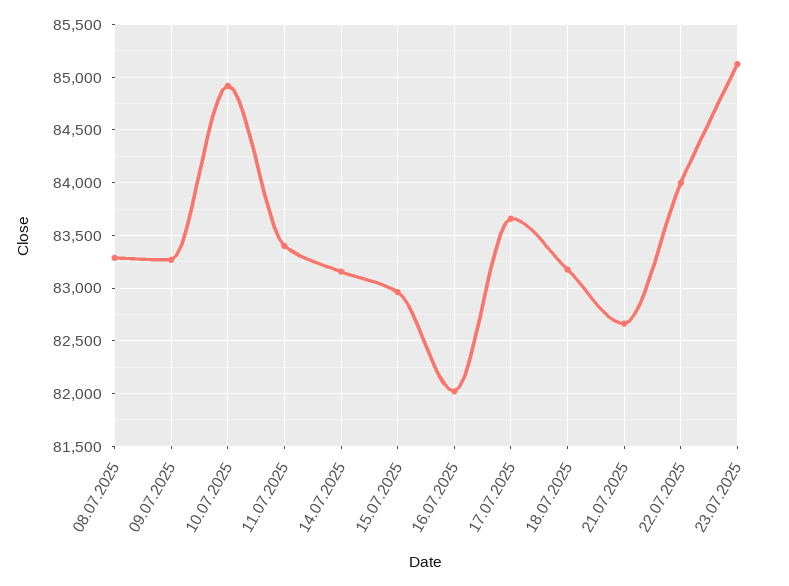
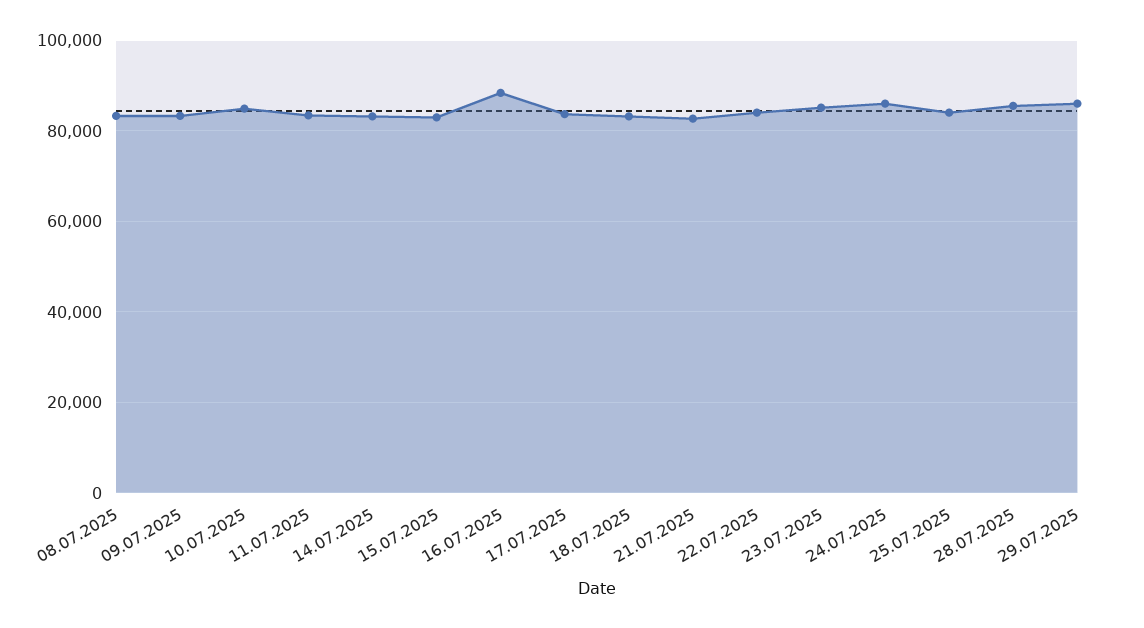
16.07.2025: 82000 -> 88000
24.07.2025: none -> 86000
25.07.2025: none -> 84000
28.07.2025: none -> 86000
29.07.2025: none -> 86000

